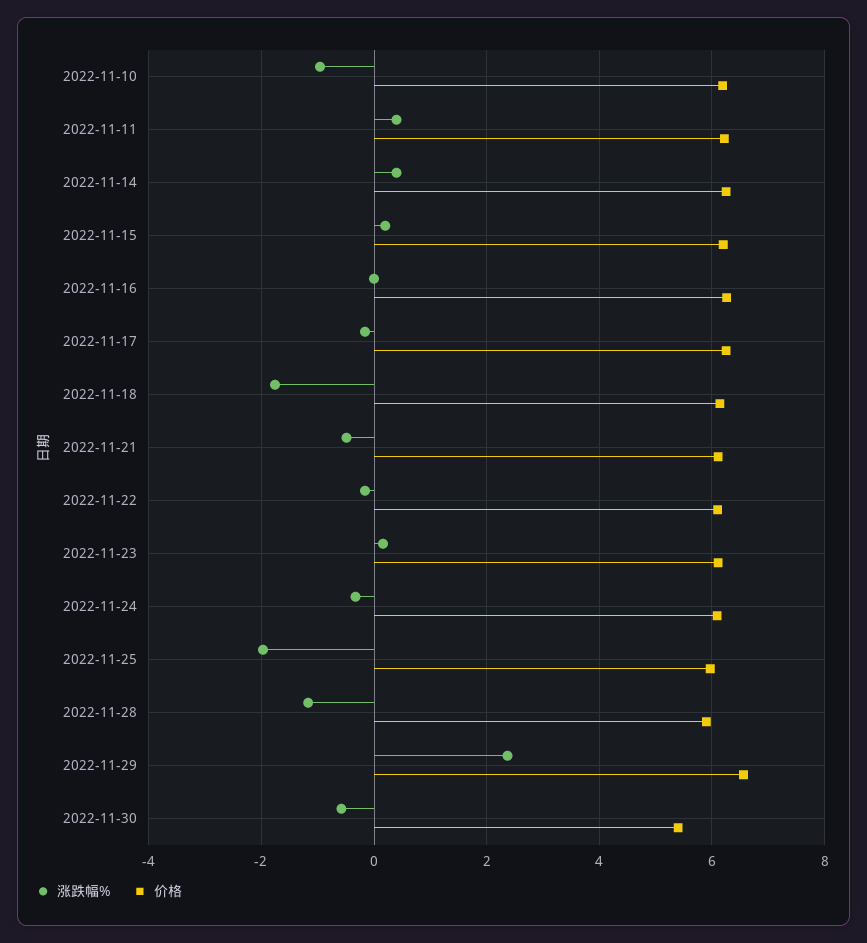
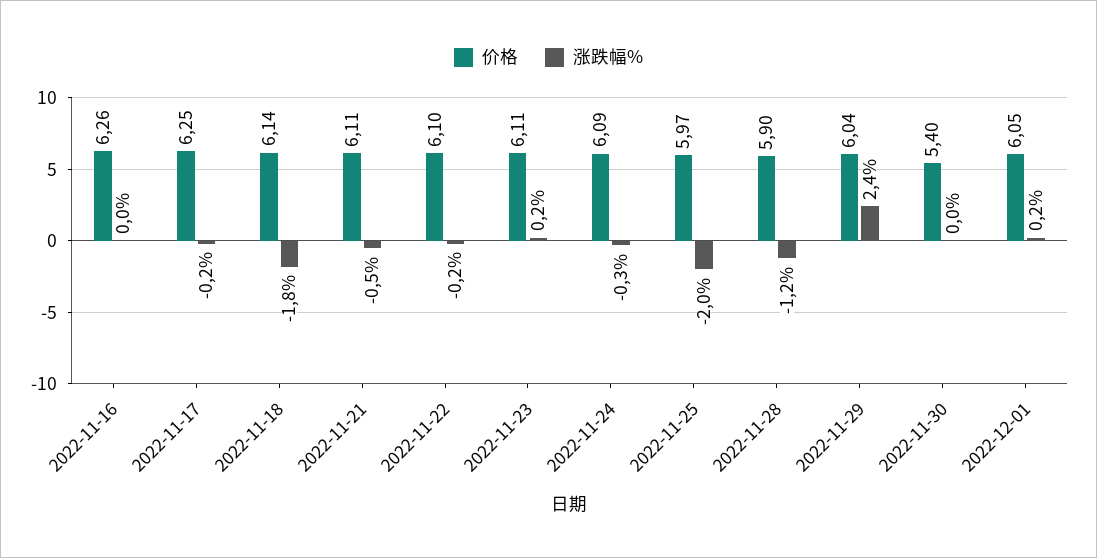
涨跌幅%, 2022-11-10: -1 -> none
价格, 2022-11-10: 6.2 -> none
涨跌幅%, 2022-11-11: 0.4 -> none
价格, 2022-11-11: 6.2 -> none
涨跌幅%, 2022-11-14: 0.4 -> none
价格, 2022-11-14: 6.2 -> none
涨跌幅%, 2022-11-15: 0.2 -> none
价格, 2022-11-15: 6.2 -> none
价格, 2022-11-29: 6.6 -> 6.04
涨跌幅%, 2022-11-30: -0.6 -> 0
价格, 2022-12-01: none -> 6.05
涨跌幅%, 2022-12-01: none -> 0.2

